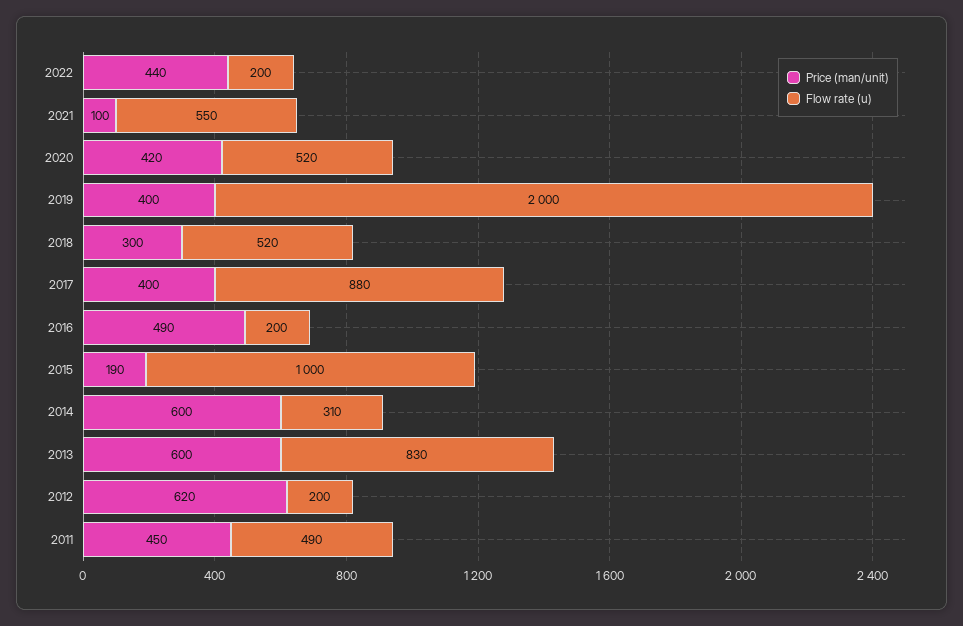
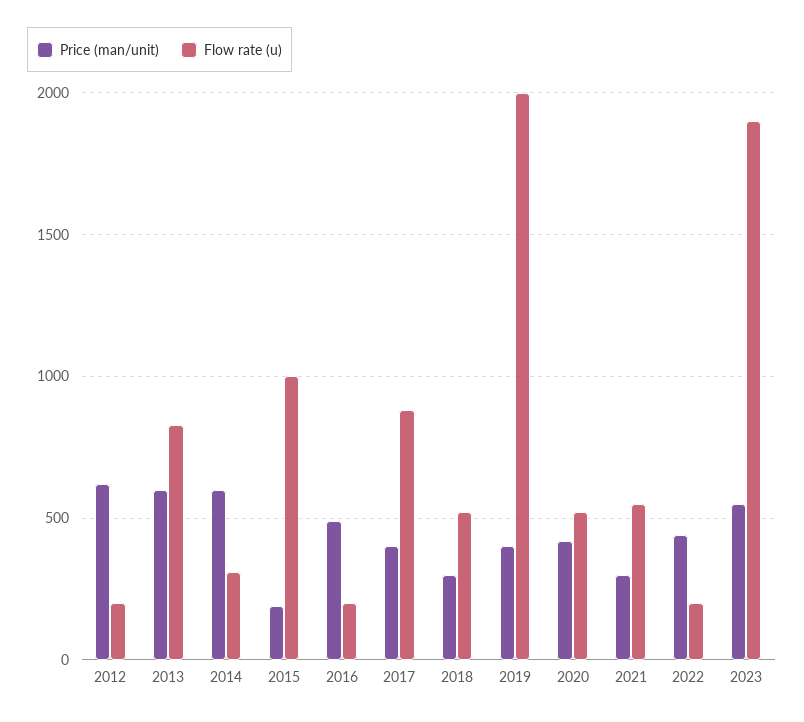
Price (man/unit), 2021: 100 -> 300
Price (man/unit), 2011: 450 -> none
Flow rate (u), 2011: 490 -> none
Price (man/unit), 2023: none -> 550
Flow rate (u), 2023: none -> 1900

